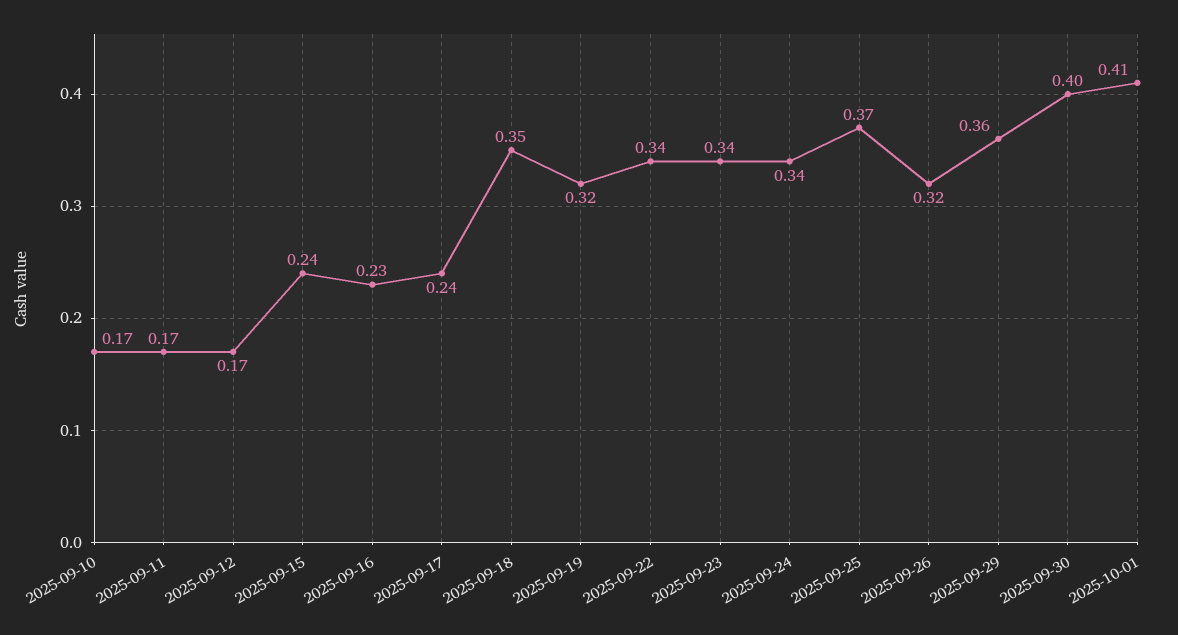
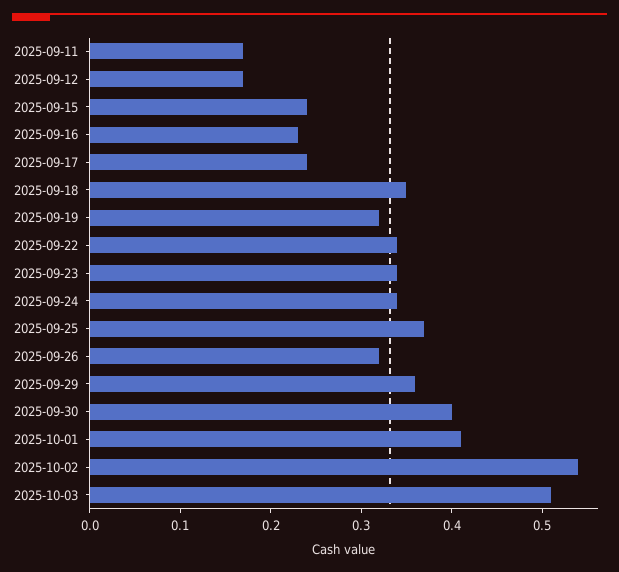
2025-09-10: 0.17 -> none
2025-10-02: none -> 0.54
2025-10-03: none -> 0.51

